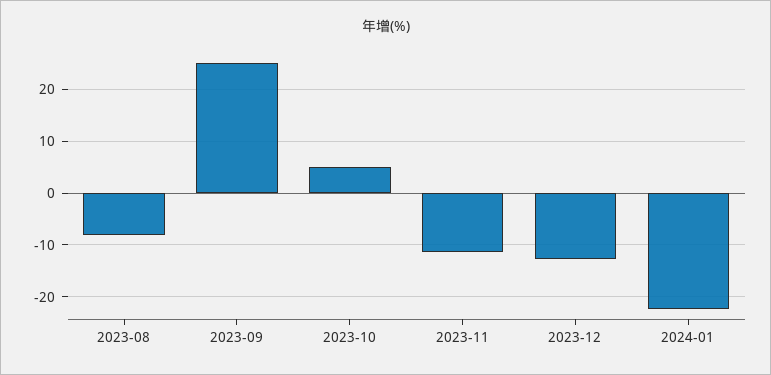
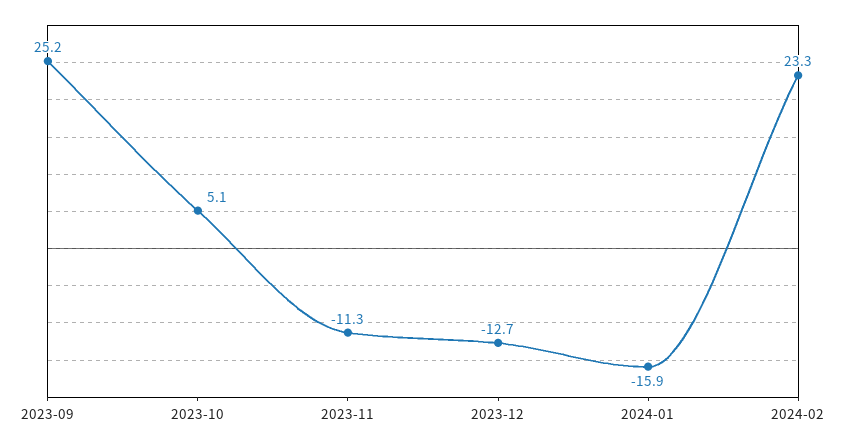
2023-08: -8 -> none
2024-01: -22 -> -15.9
2024-02: none -> 23.3

